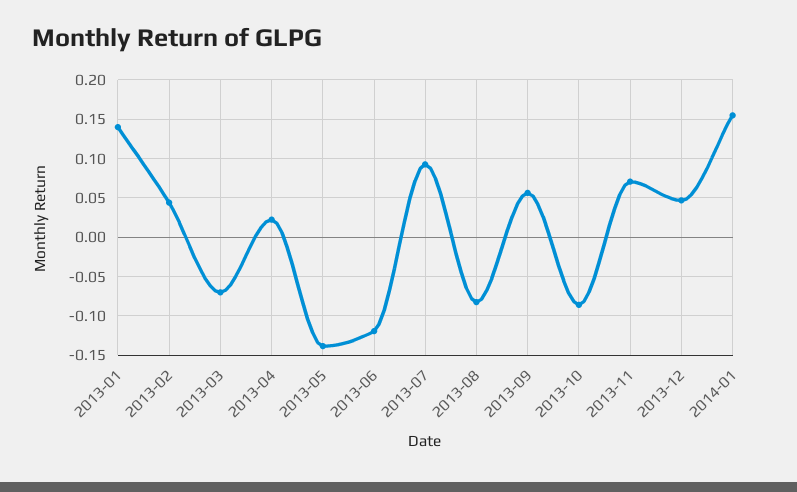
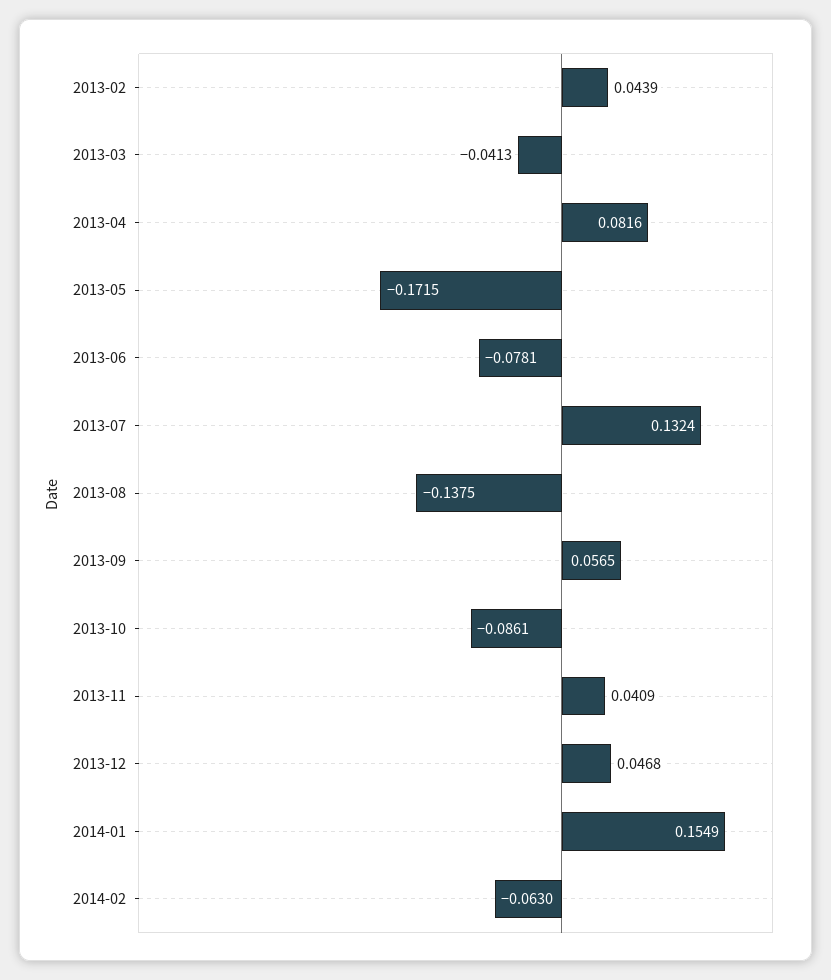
2013-01: 0.14 -> none
2013-03: -0.07 -> -0.0413
2013-04: 0.02 -> 0.0816
2013-05: -0.14 -> -0.1715
2013-06: -0.12 -> -0.0781
2013-07: 0.09 -> 0.1324
2013-08: -0.08 -> -0.1375
2013-11: 0.07 -> 0.0409
2014-02: none -> -0.063

